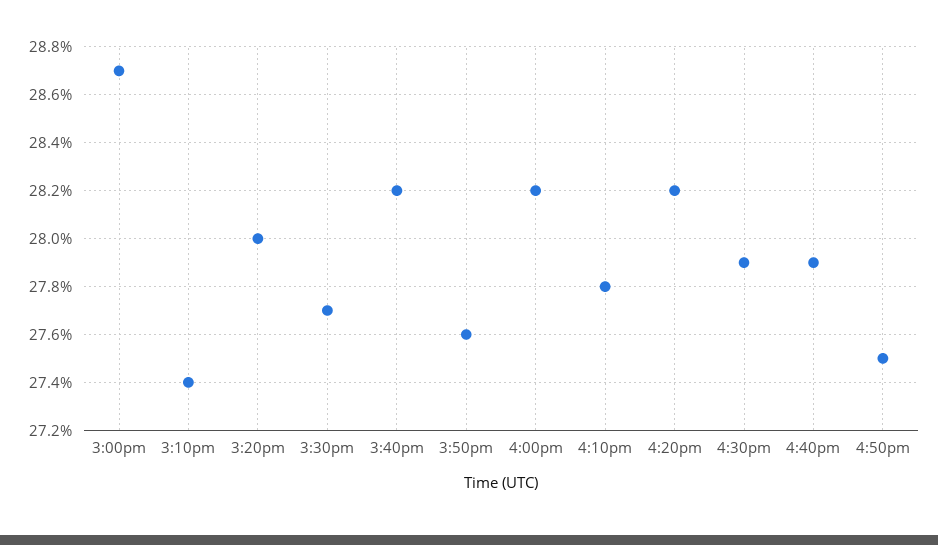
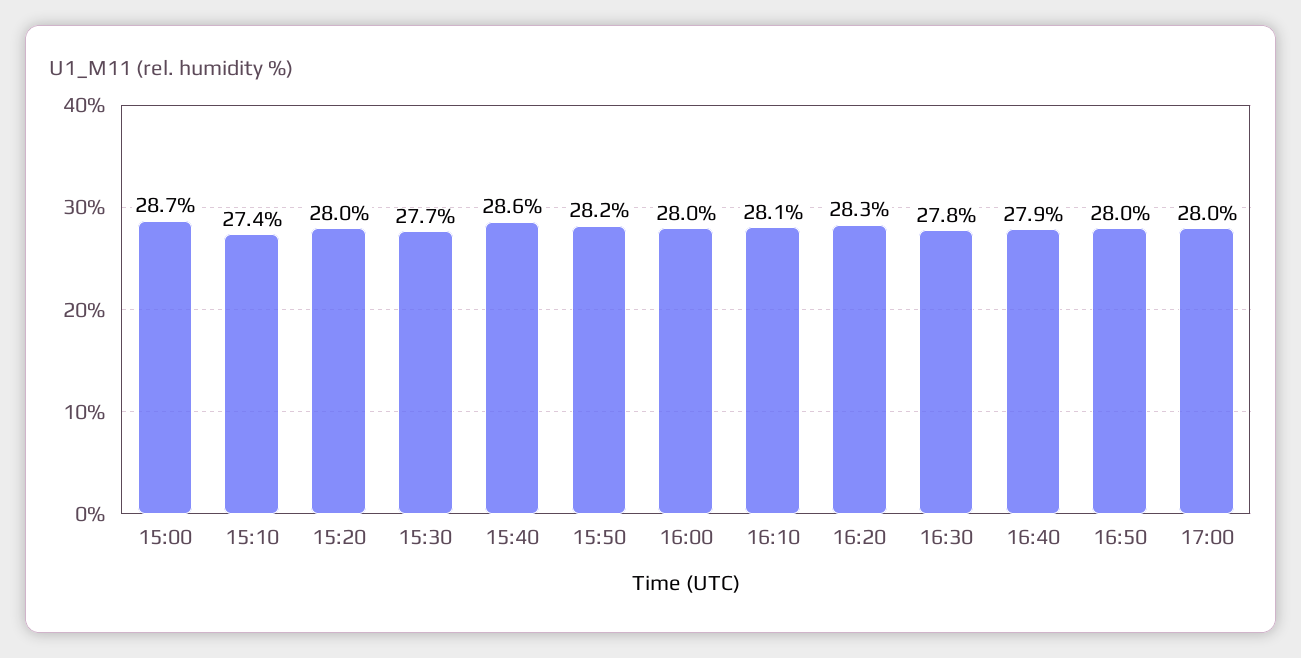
3:40pm: 28.2 -> 28.6
3:50pm: 27.6 -> 28.2
4:00pm: 28.2 -> 28
4:10pm: 27.8 -> 28.1
4:20pm: 28.2 -> 28.3
4:30pm: 27.9 -> 27.8
4:50pm: 27.5 -> 28
17:00: none -> 28

